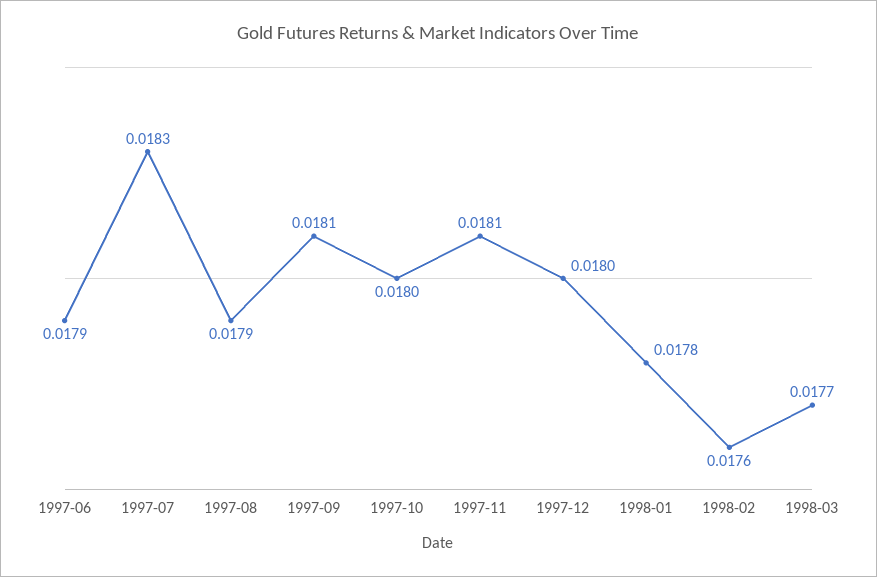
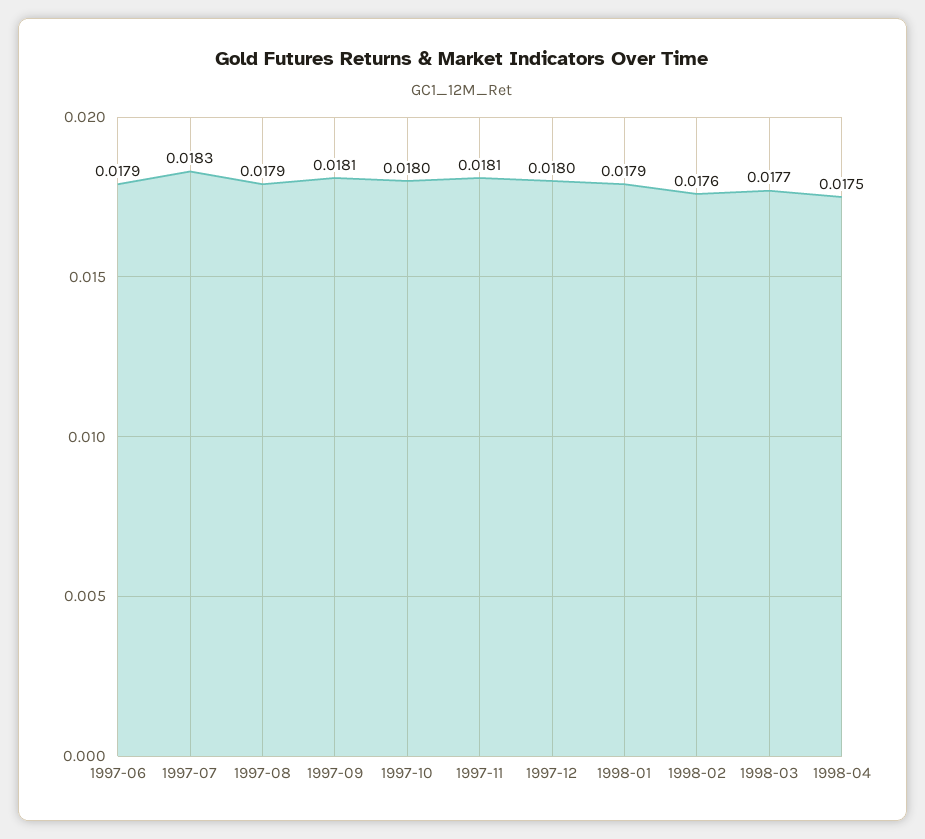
1998-01: 0.0178 -> 0.0179
1998-04: none -> 0.0175

